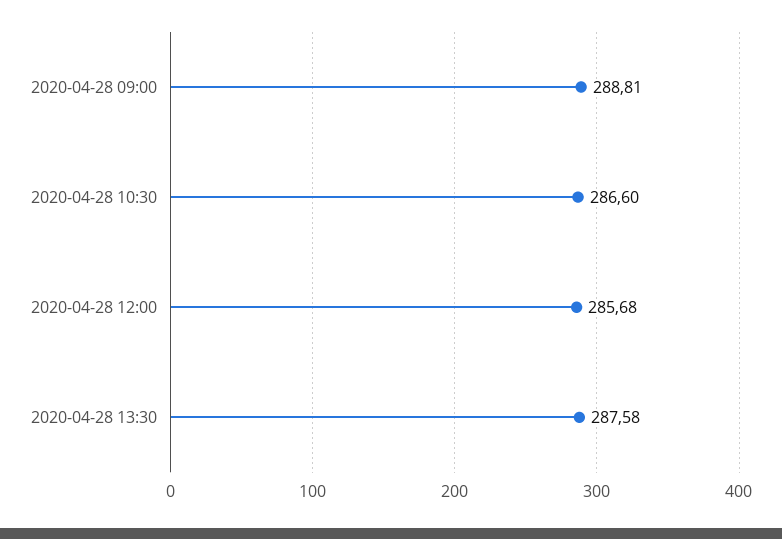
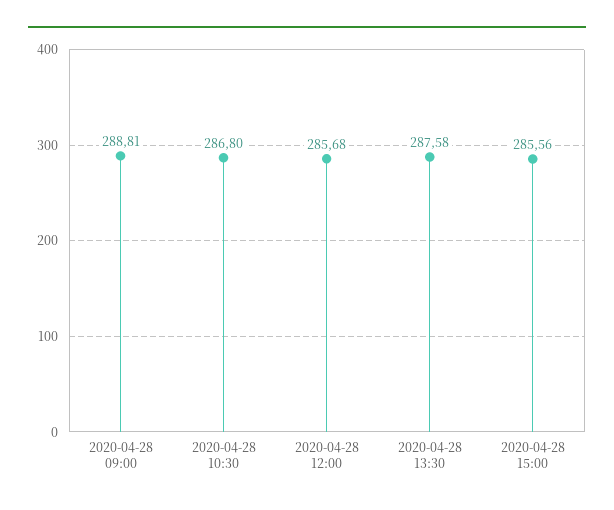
2020-04-28 10:30: 286.6 -> 286.8
2020-04-28 15:00: none -> 285.56

